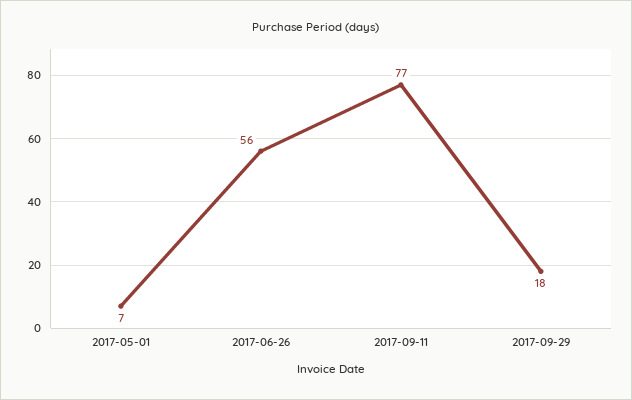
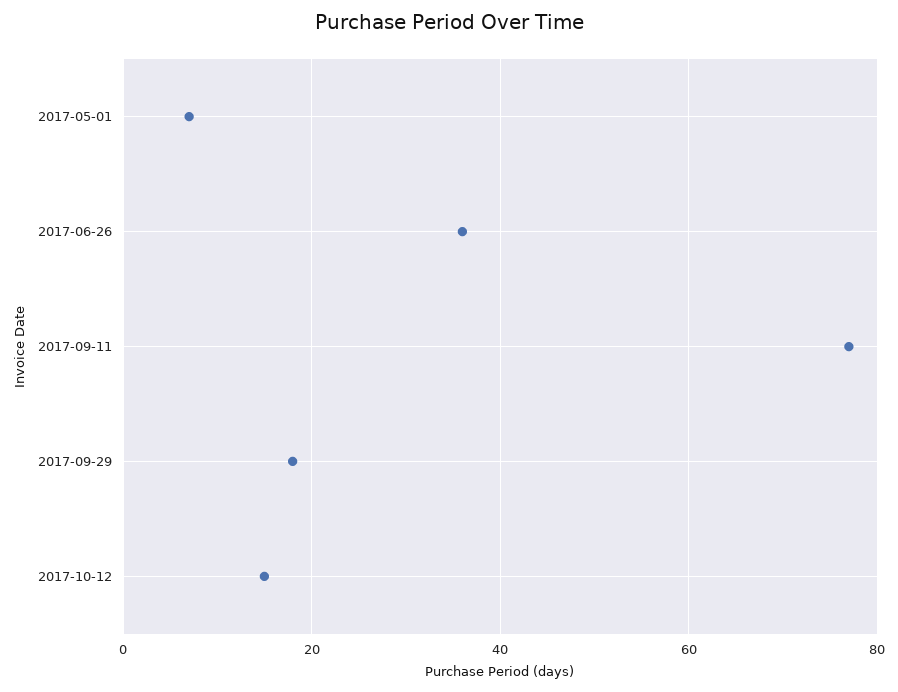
2017-06-26: 56 -> 35
2017-10-12: none -> 15

